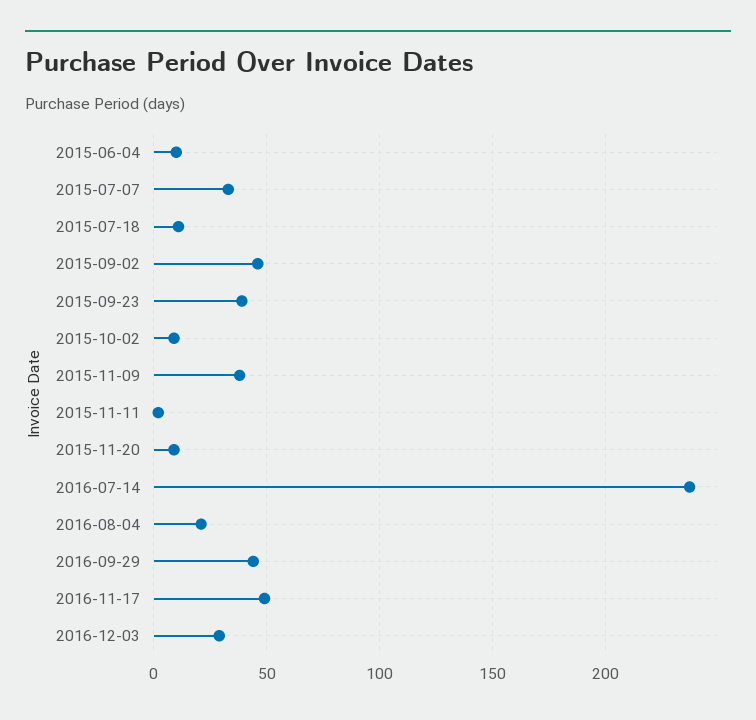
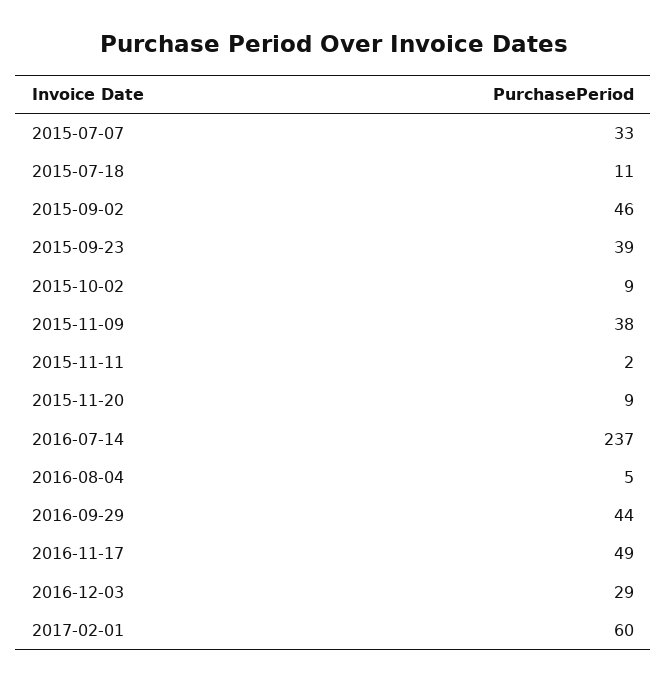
2015-06-04: 10 -> none
2016-08-04: 20 -> 5
2017-02-01: none -> 60

